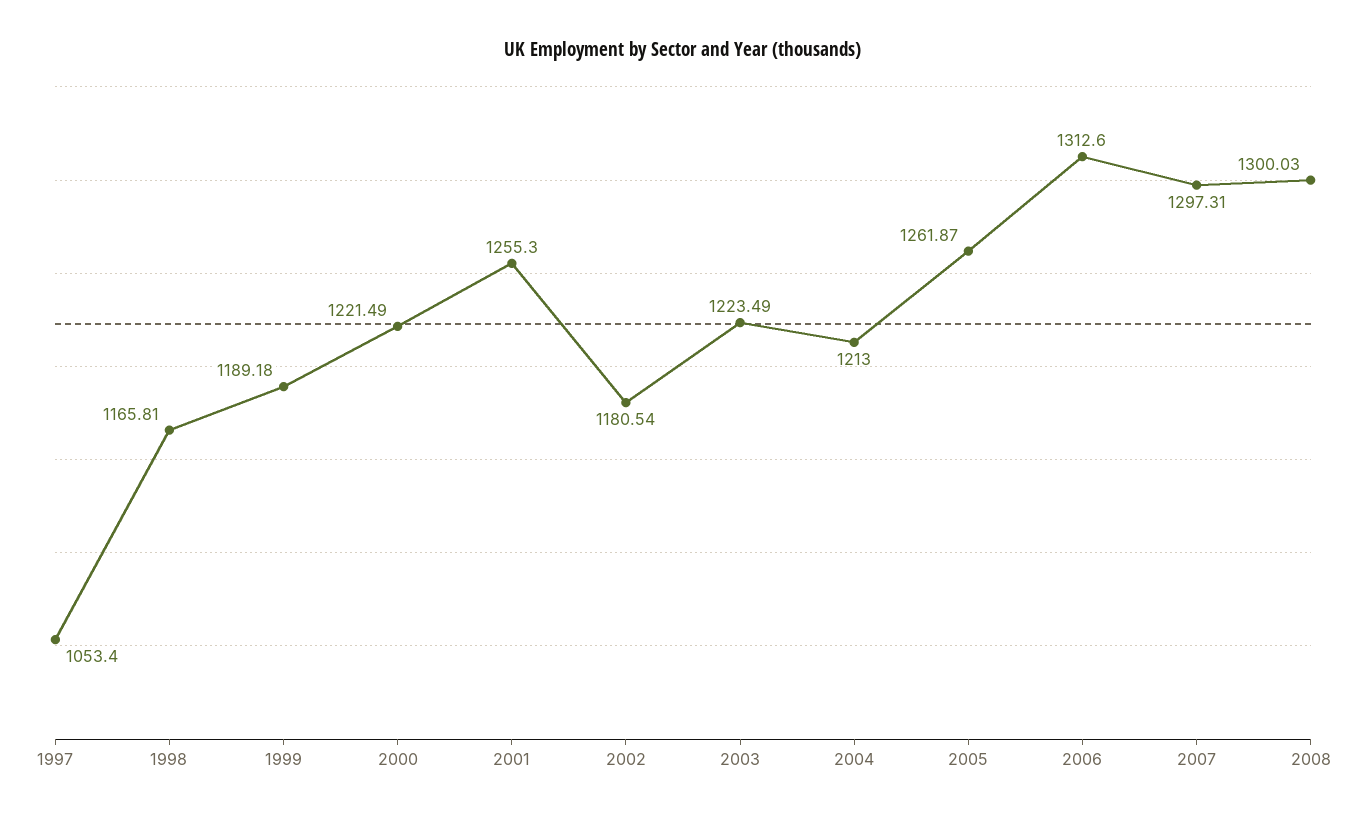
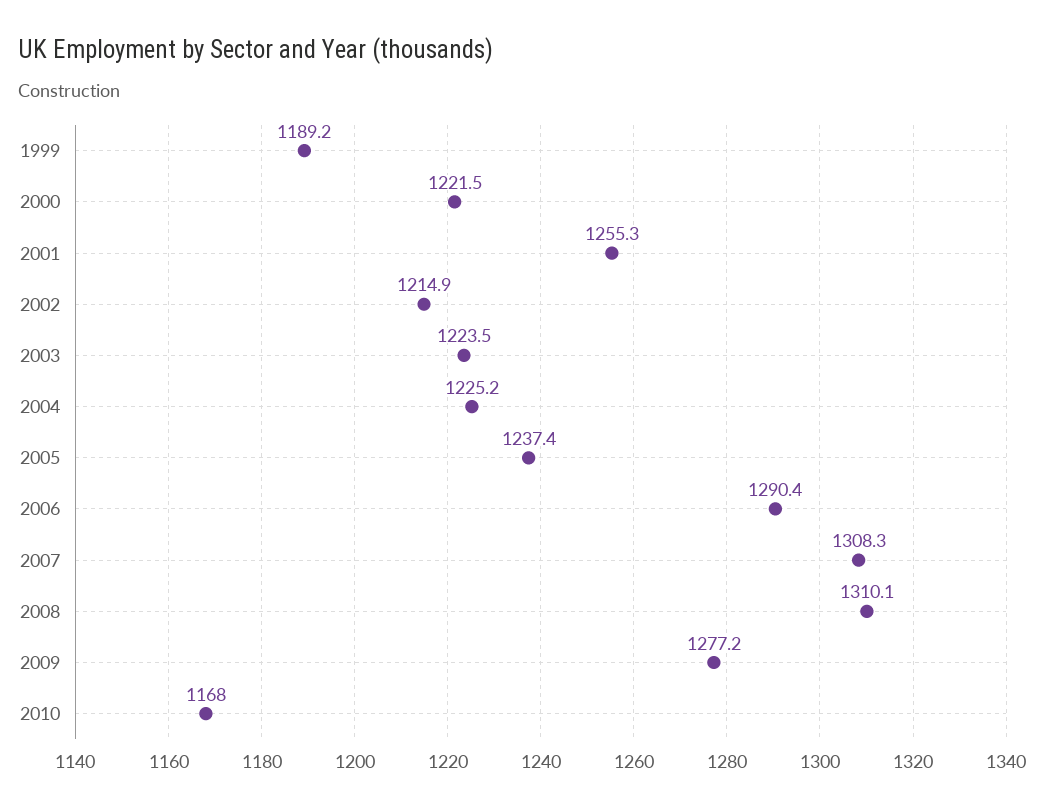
1997: 1053.4 -> none
1998: 1165.81 -> none
2002: 1180.54 -> 1214.9
2004: 1213 -> 1225.2
2005: 1261.87 -> 1237.4
2006: 1312.6 -> 1290.4
2007: 1297.31 -> 1308.3
2008: 1300.03 -> 1310.1
2009: none -> 1277.2
2010: none -> 1168

